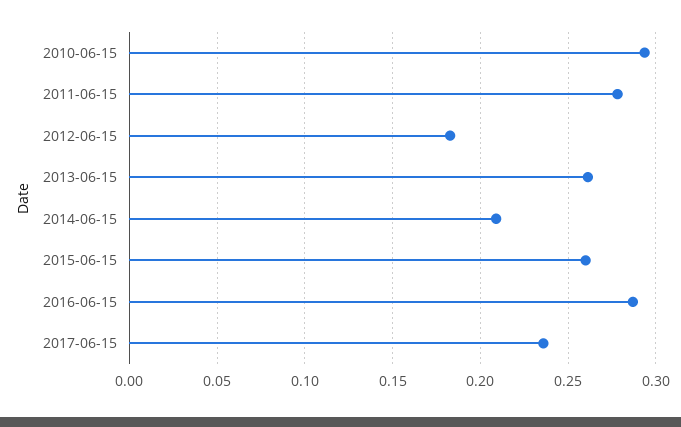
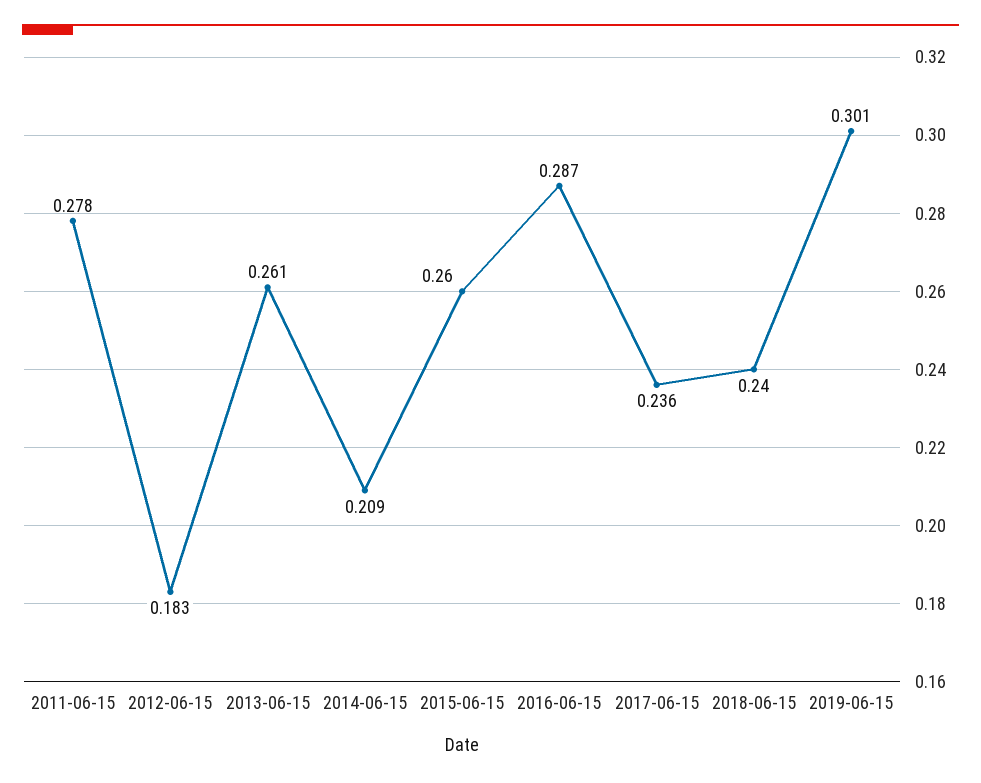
2010-06-15: 0.295 -> none
2018-06-15: none -> 0.24
2019-06-15: none -> 0.301

